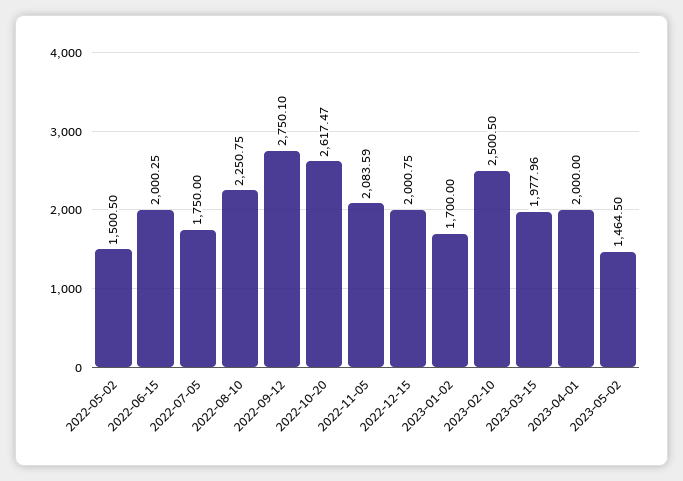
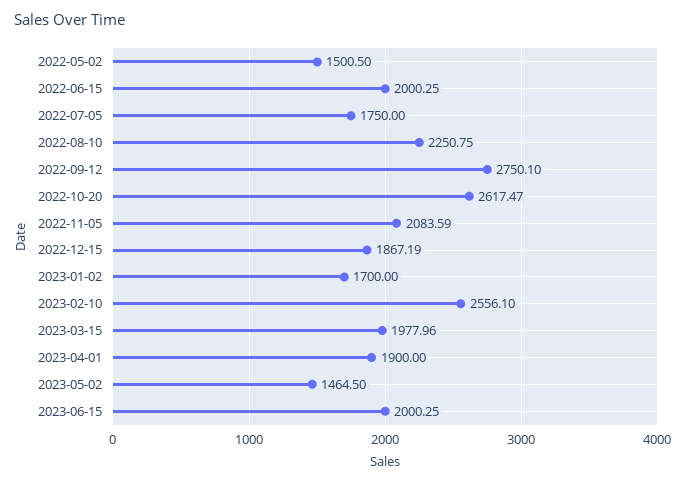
2022-12-15: 2000.75 -> 1867.19
2023-02-10: 2500.5 -> 2556.1
2023-04-01: 2000 -> 1900
2023-06-15: none -> 2000.25

